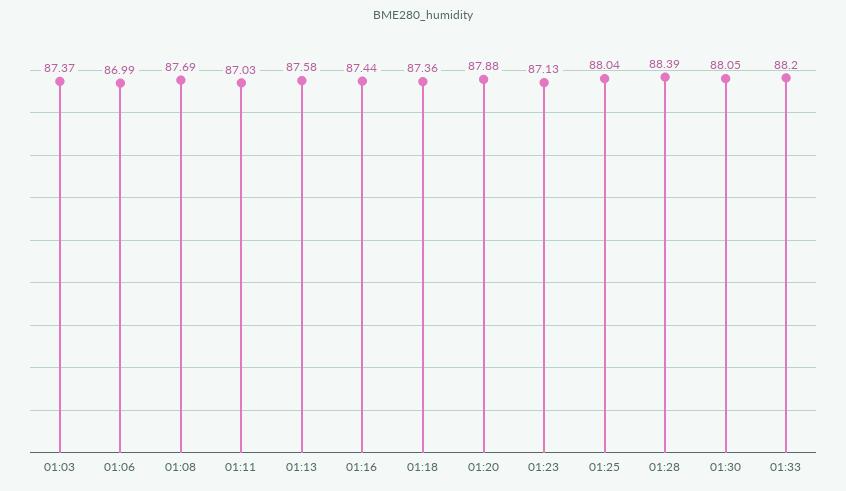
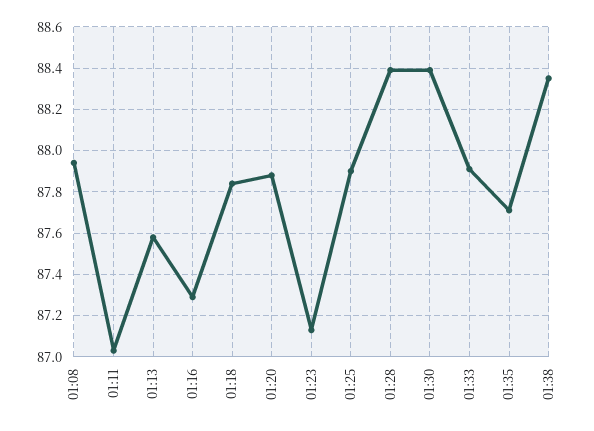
01:03: 87.37 -> none
01:06: 86.99 -> none
01:08: 87.69 -> 87.95
01:16: 87.44 -> 87.3
01:18: 87.36 -> 87.85
01:25: 88.04 -> 87.9
01:30: 88.05 -> 88.4
01:33: 88.2 -> 87.9
01:35: none -> 87.7
01:38: none -> 88.35

